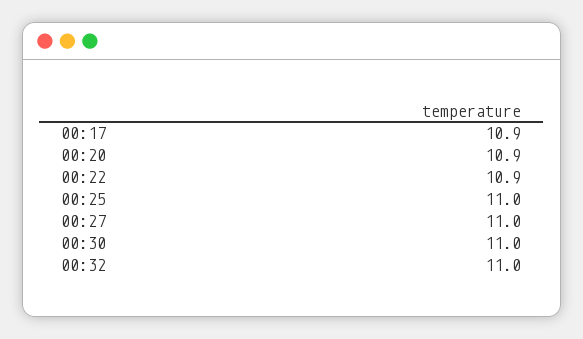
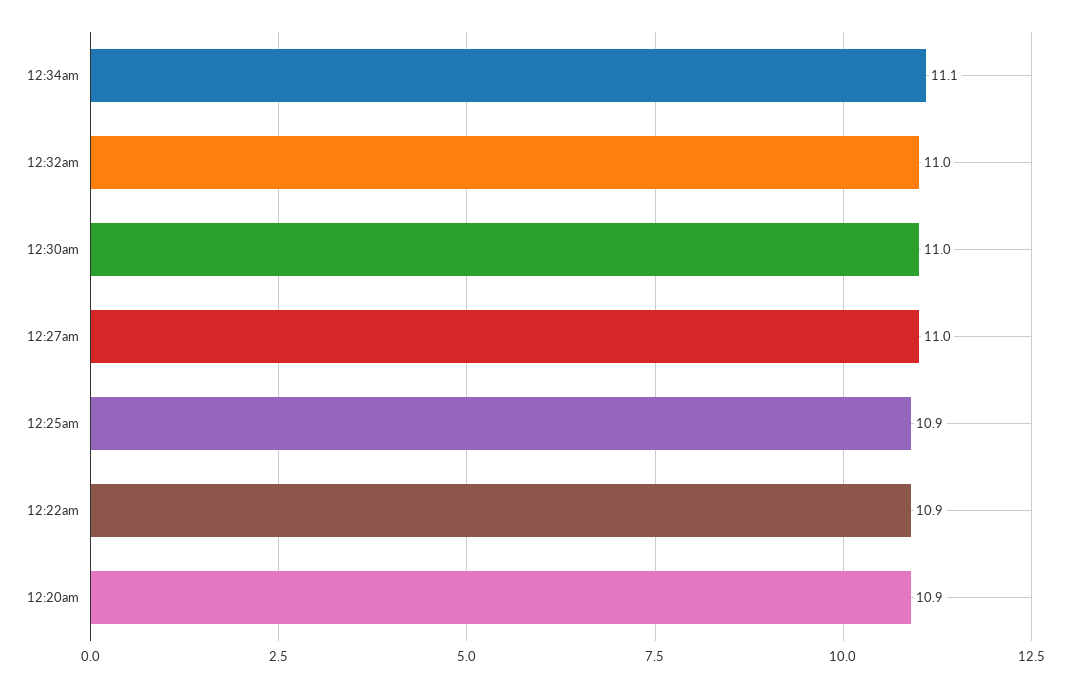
00:17: 10.9 -> none
00:25: 11 -> 10.9
12:34am: none -> 11.1

